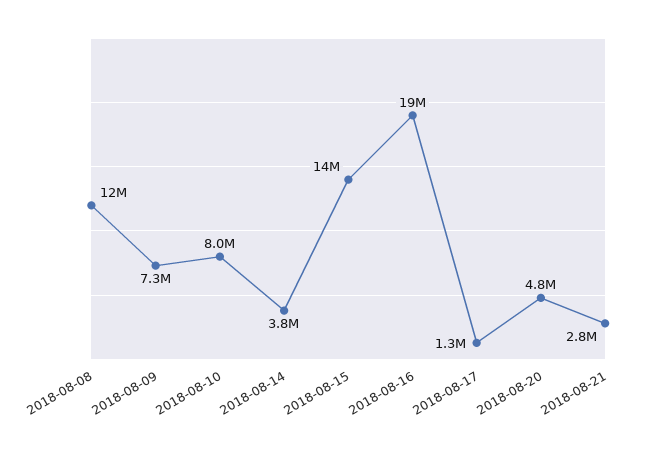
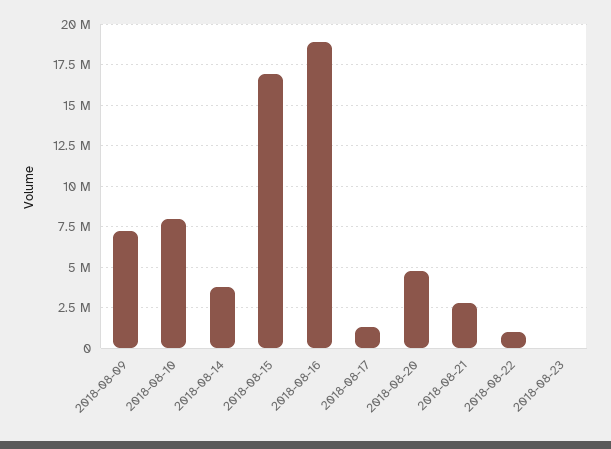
2018-08-08: 12000000 -> none
2018-08-15: 14000000 -> 17000000
2018-08-22: none -> 1000000
2018-08-23: none -> 0

